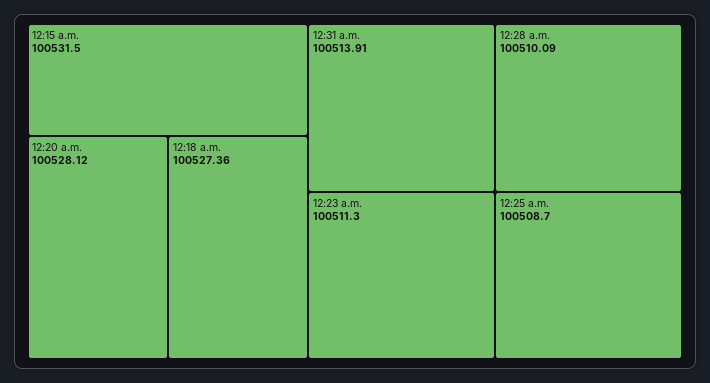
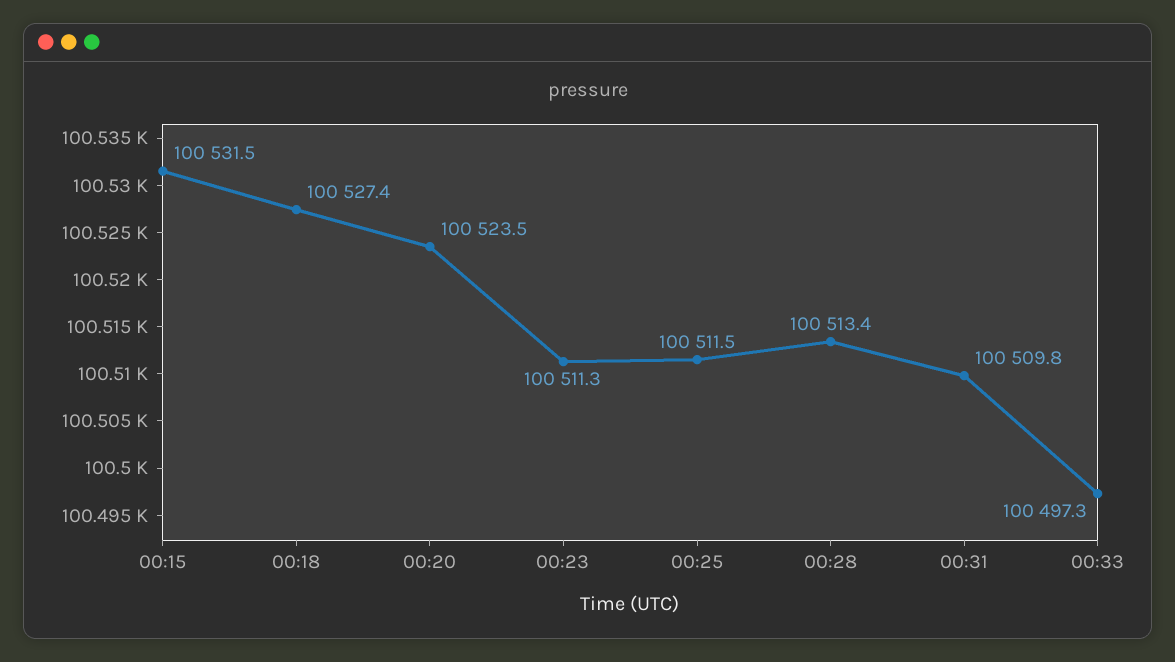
12:20 a.m.: 100528.12 -> 100523.5
12:31 a.m.: 100513.91 -> 100509.8
12:28 a.m.: 100510.09 -> 100513.4
12:25 a.m.: 100508.7 -> 100511.5
00:33: none -> 100497.3

